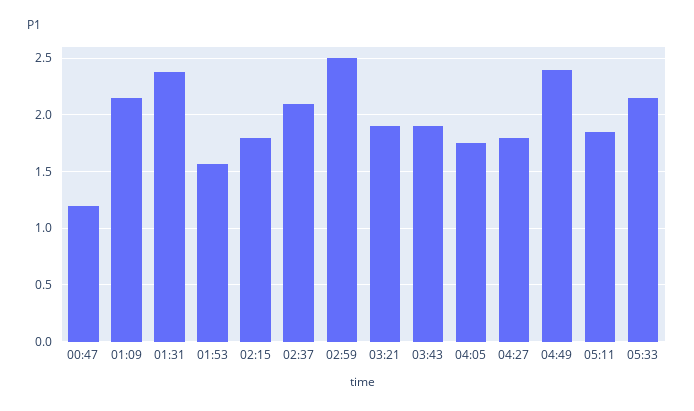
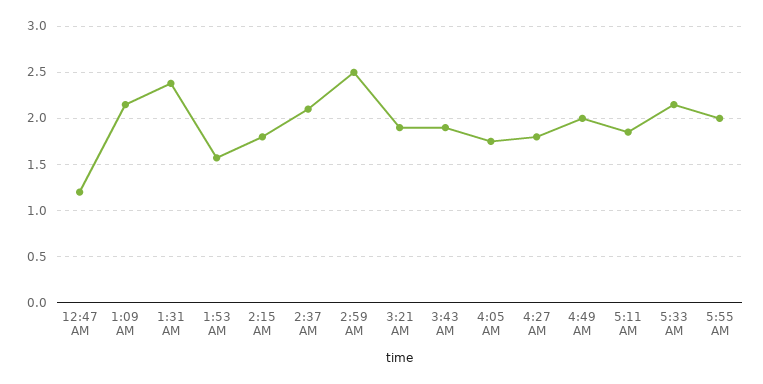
04:49: 2.4 -> 2
5:55 AM: none -> 2

